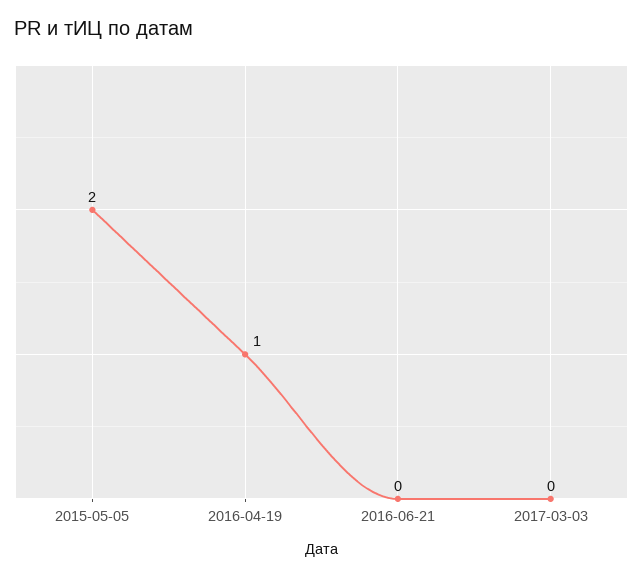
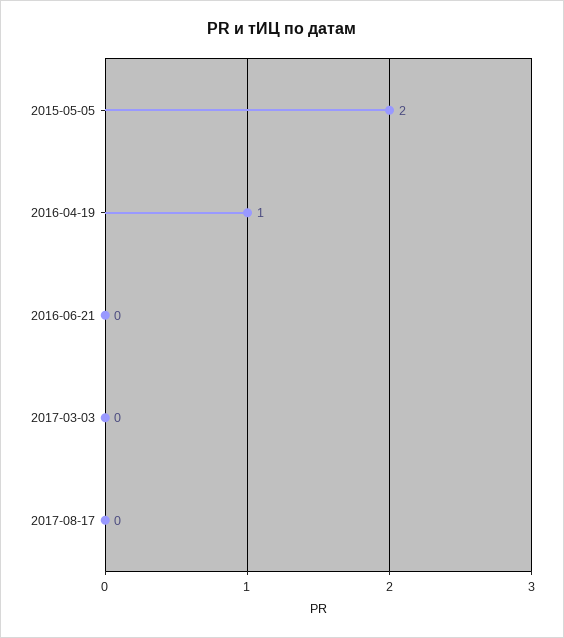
2017-08-17: none -> 0

